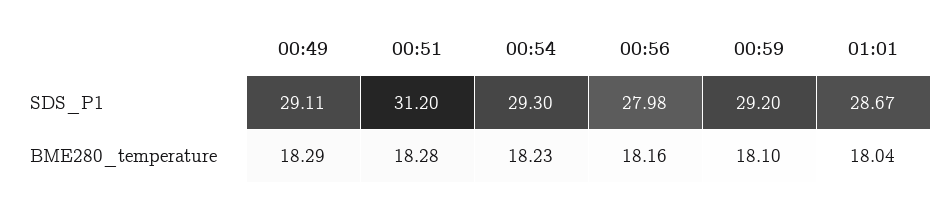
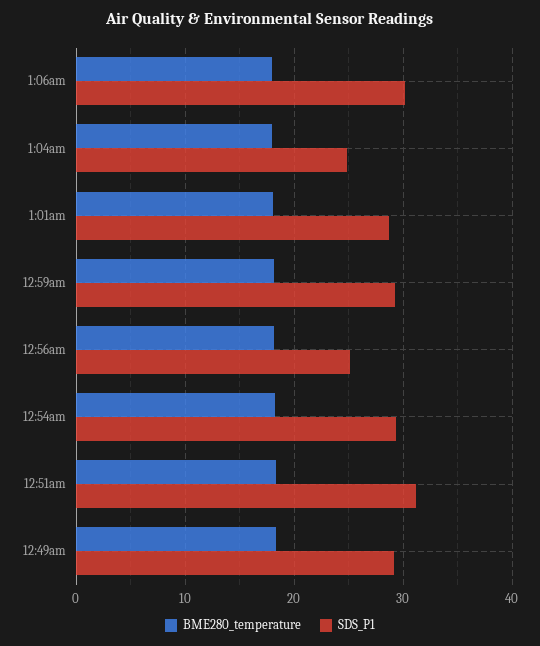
SDS_P1, 00:56: 27.98 -> 25
BME280_temperature, 1:06am: none -> 18
SDS_P1, 1:06am: none -> 30
BME280_temperature, 1:04am: none -> 18
SDS_P1, 1:04am: none -> 25

